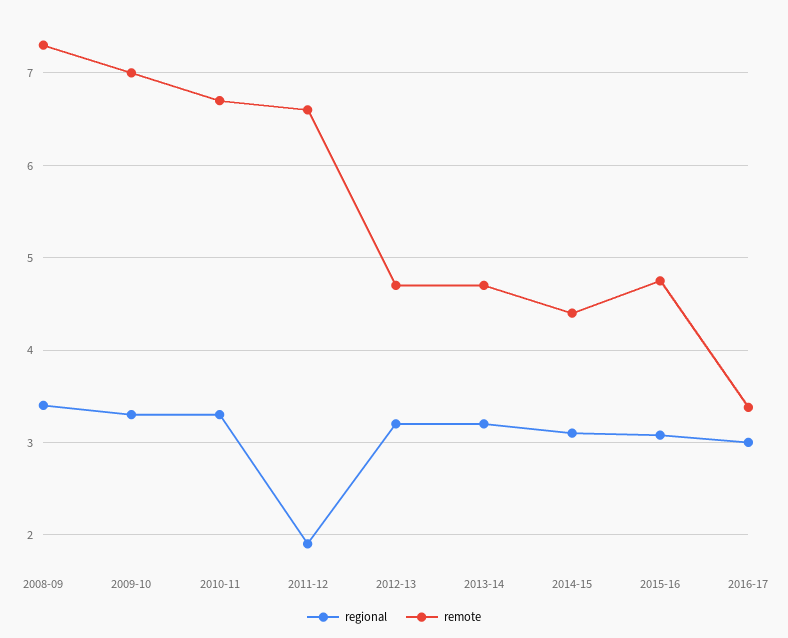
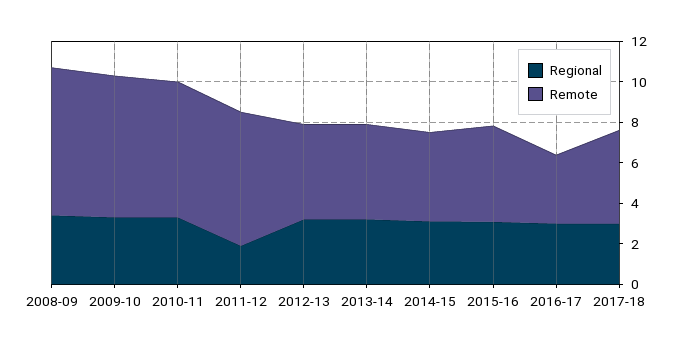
regional, 2017-18: none -> 3
remote, 2017-18: none -> 4.5

